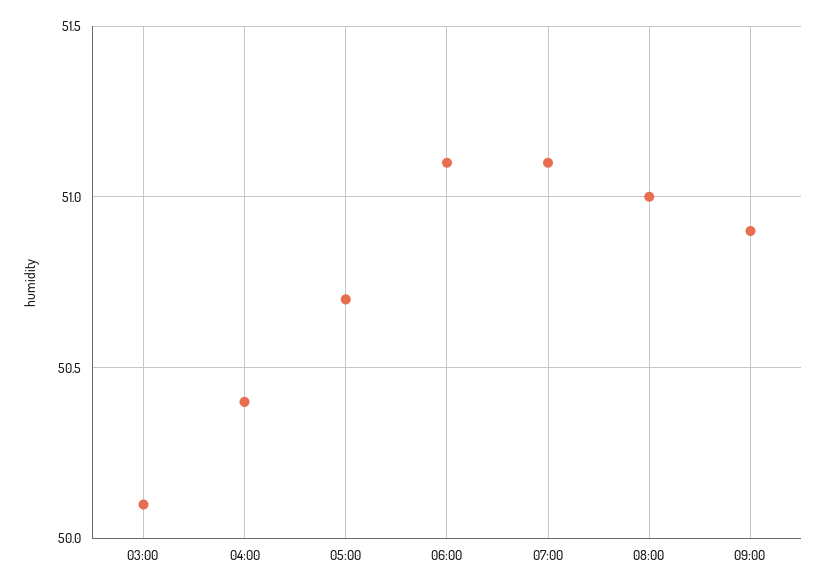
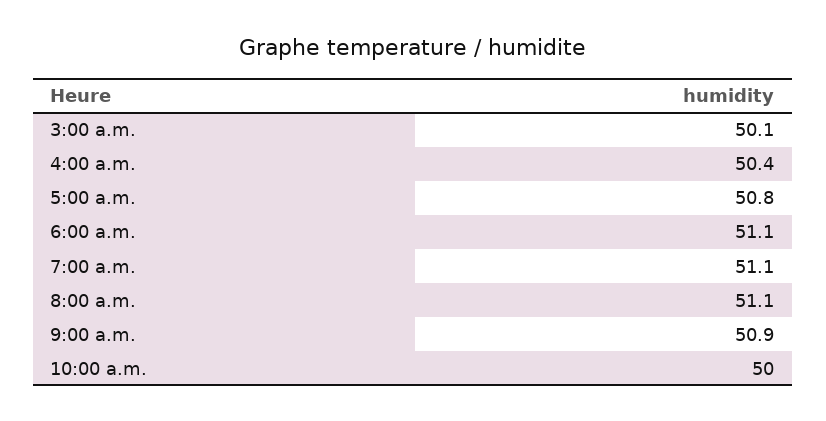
05:00: 50.7 -> 50.8
08:00: 51 -> 51.1
10:00 a.m.: none -> 50

